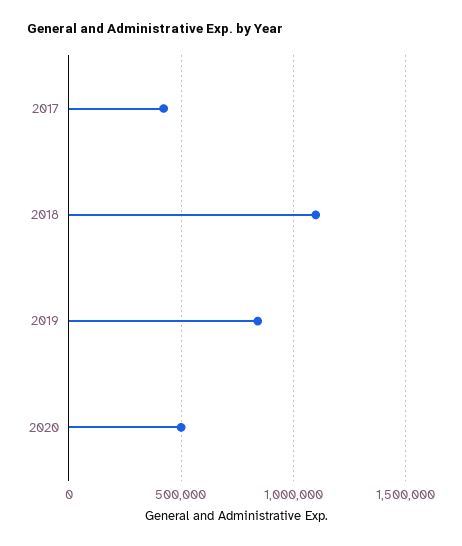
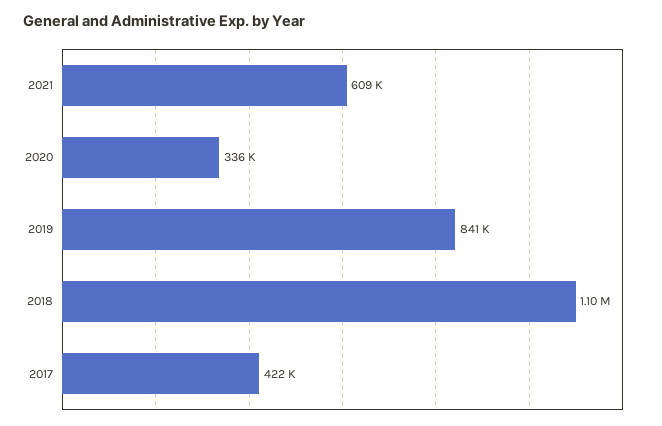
2020: 500000 -> 336000
2021: none -> 609000

